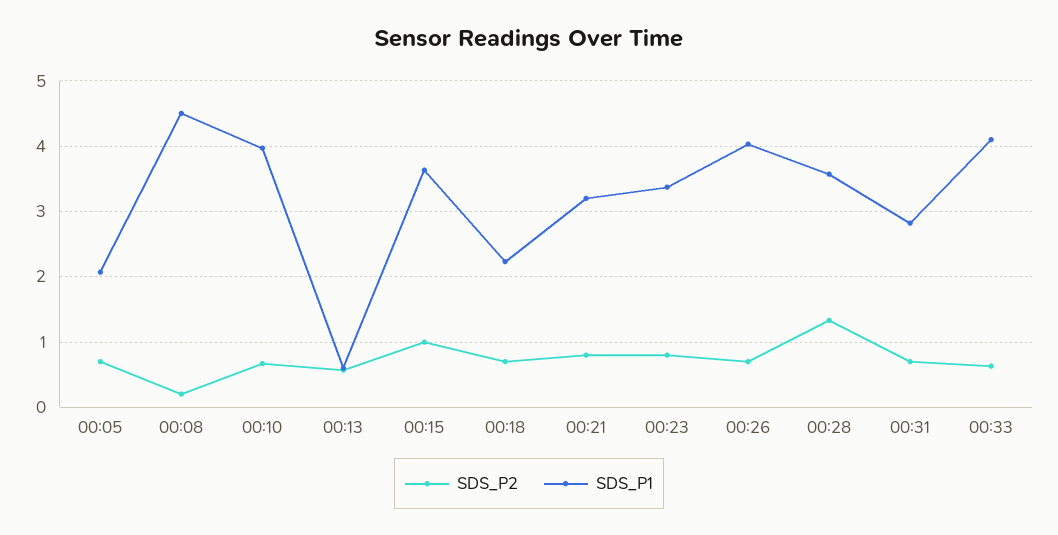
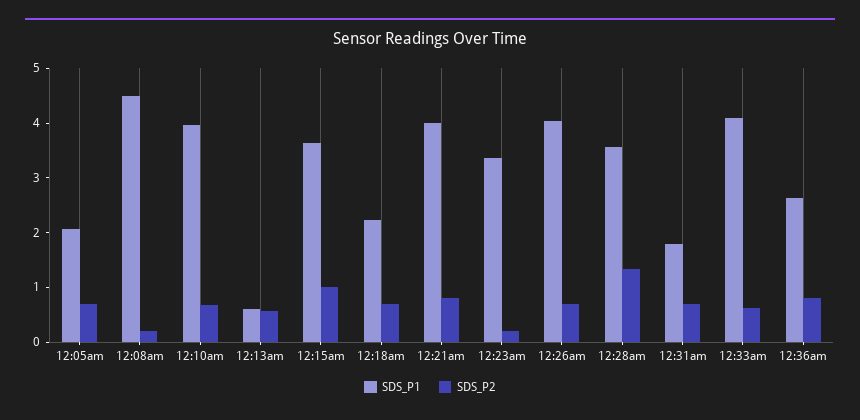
SDS_P1, 00:21: 3.2 -> 4
SDS_P2, 00:23: 0.8 -> 0.2
SDS_P1, 00:31: 2.8 -> 1.8
SDS_P1, 12:36am: none -> 2.6
SDS_P2, 12:36am: none -> 0.8

